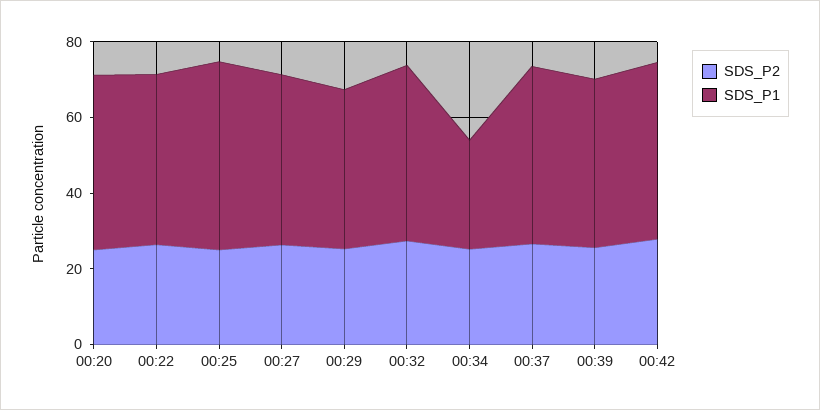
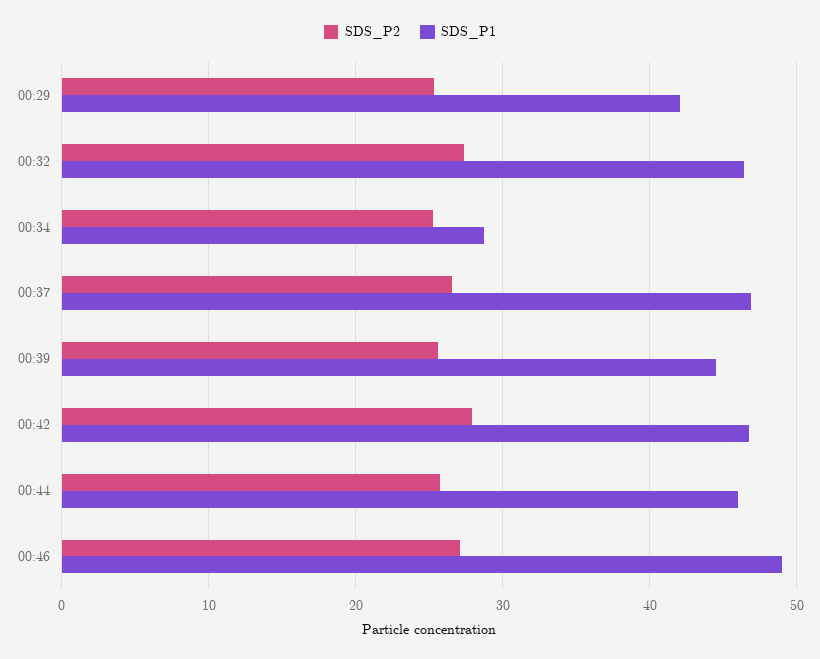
SDS_P2, 00:20: 25 -> none
SDS_P1, 00:20: 45 -> none
SDS_P2, 00:22: 25 -> none
SDS_P1, 00:22: 45 -> none
SDS_P2, 00:25: 25 -> none
SDS_P1, 00:25: 50 -> none
SDS_P2, 00:27: 25 -> none
SDS_P1, 00:27: 45 -> none
SDS_P2, 00:44: none -> 26
SDS_P1, 00:44: none -> 46
SDS_P2, 00:46: none -> 27
SDS_P1, 00:46: none -> 49

